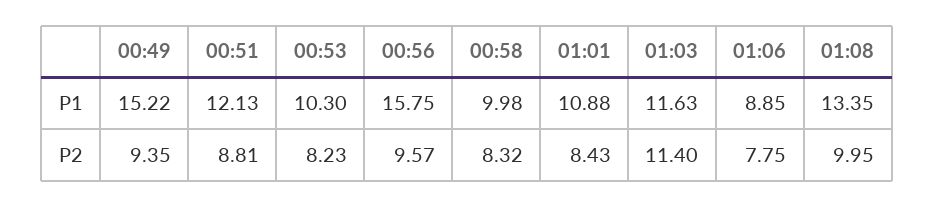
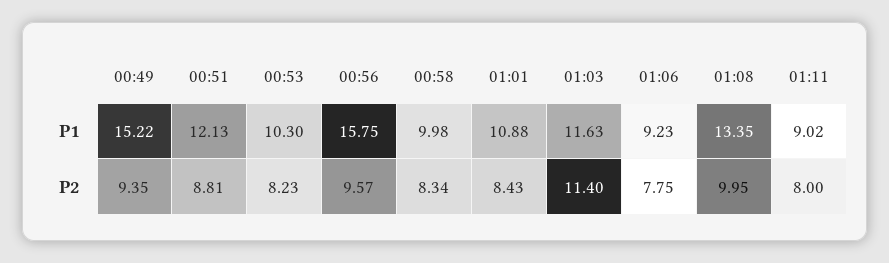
01:06, P1: 8.85 -> 9.23
00:58, P2: 8.32 -> 8.34
01:11, P1: none -> 9.02
01:11, P2: none -> 8

